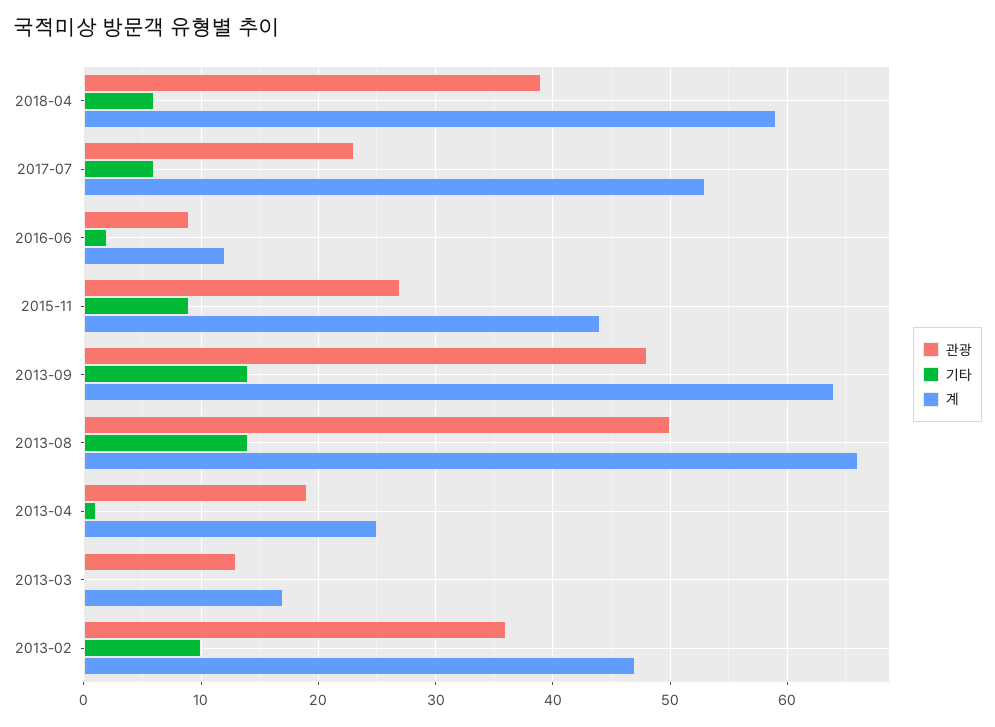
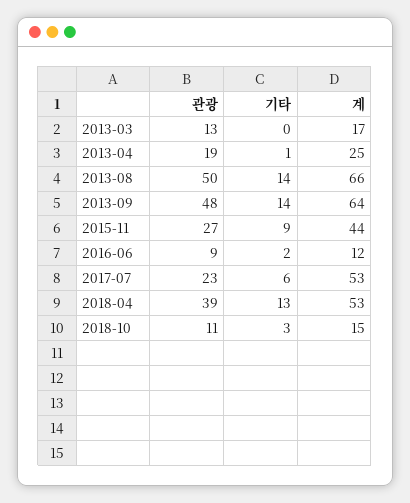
기타, 2018-04: 6 -> 13
계, 2018-04: 59 -> 53
관광, 2013-02: 36 -> none
기타, 2013-02: 10 -> none
계, 2013-02: 47 -> none
관광, 2018-10: none -> 11
기타, 2018-10: none -> 3
계, 2018-10: none -> 15

